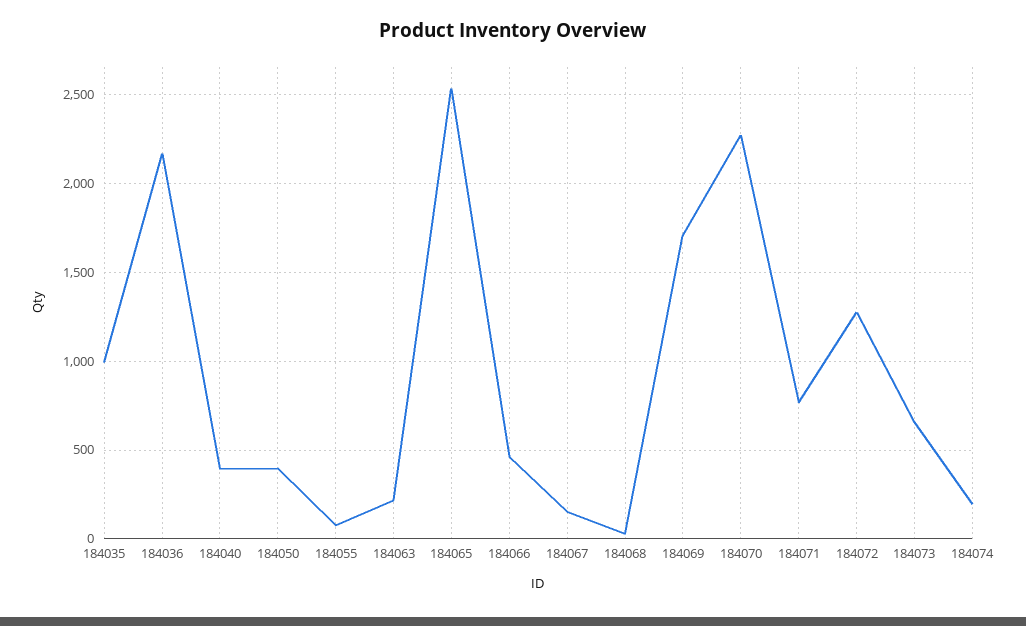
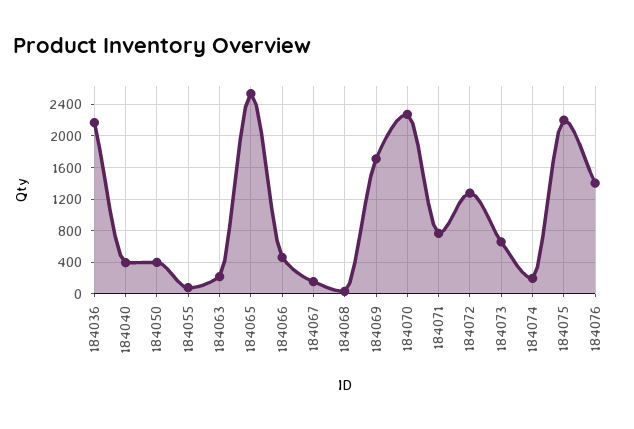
184035: 1000 -> none
184075: none -> 2200
184076: none -> 1400

